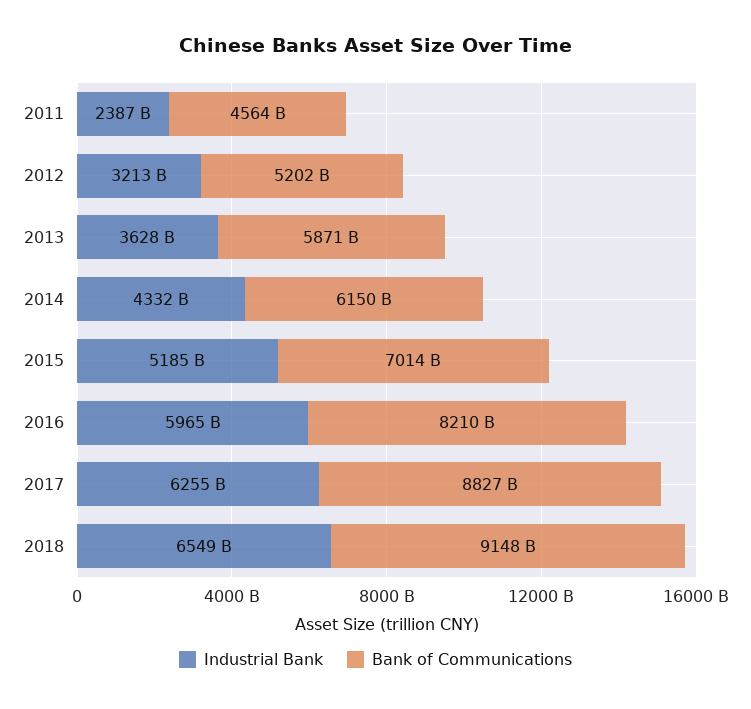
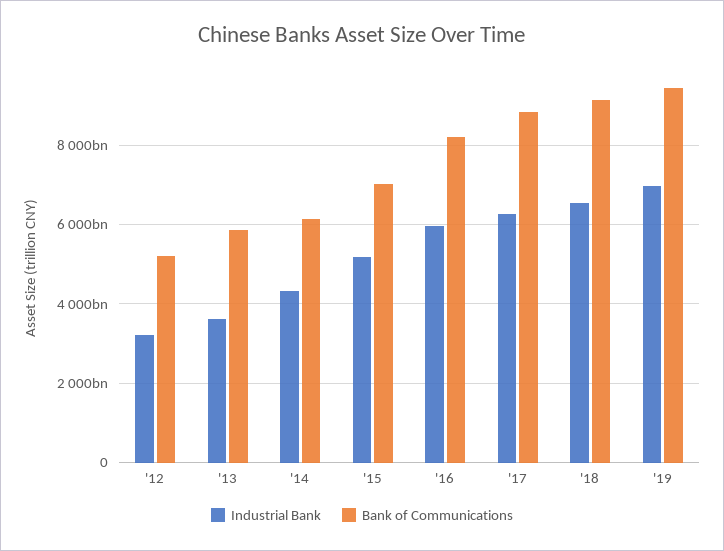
Industrial Bank, 2011: 2387000000000 -> none
Bank of Communications, 2011: 4564000000000 -> none
Industrial Bank, '19: none -> 7000000000000
Bank of Communications, '19: none -> 9400000000000

